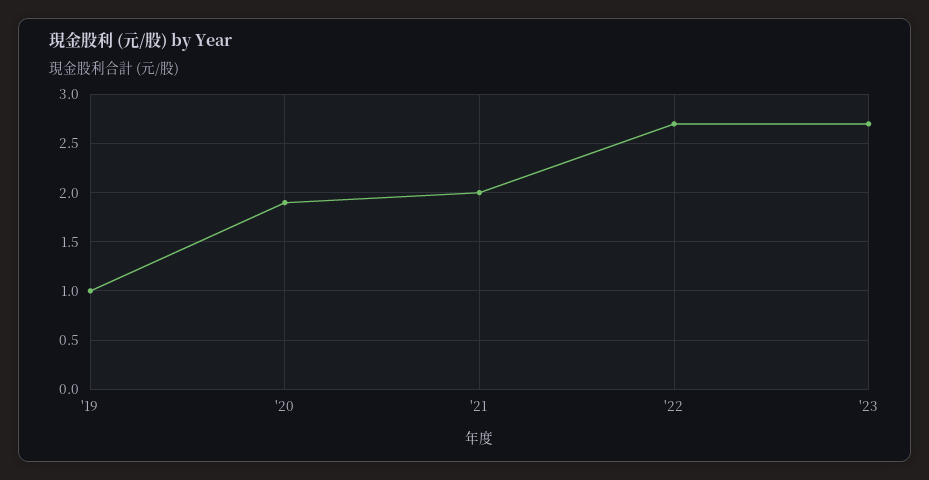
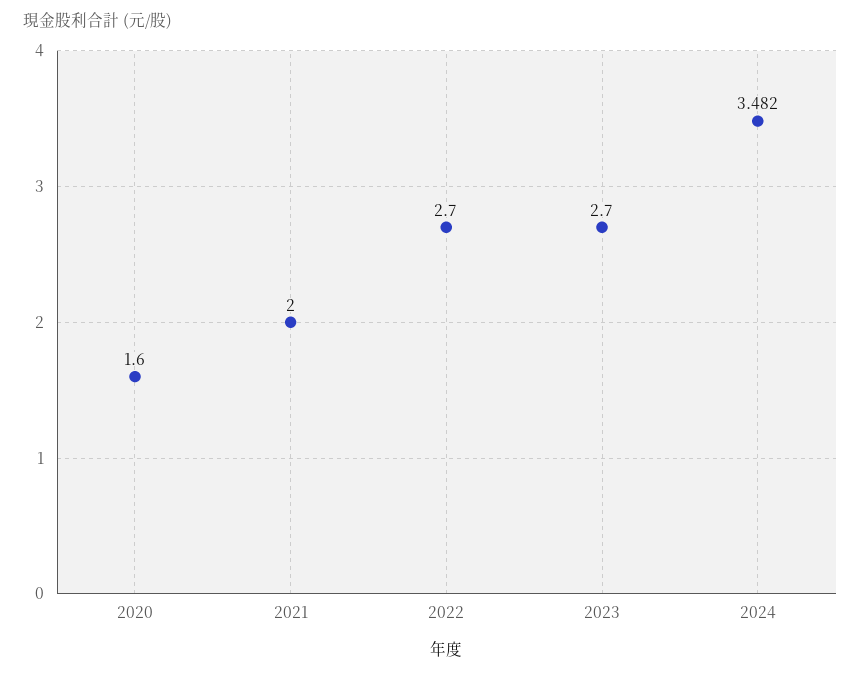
'19: 1 -> none
'20: 1.9 -> 1.6
2024: none -> 3.482

